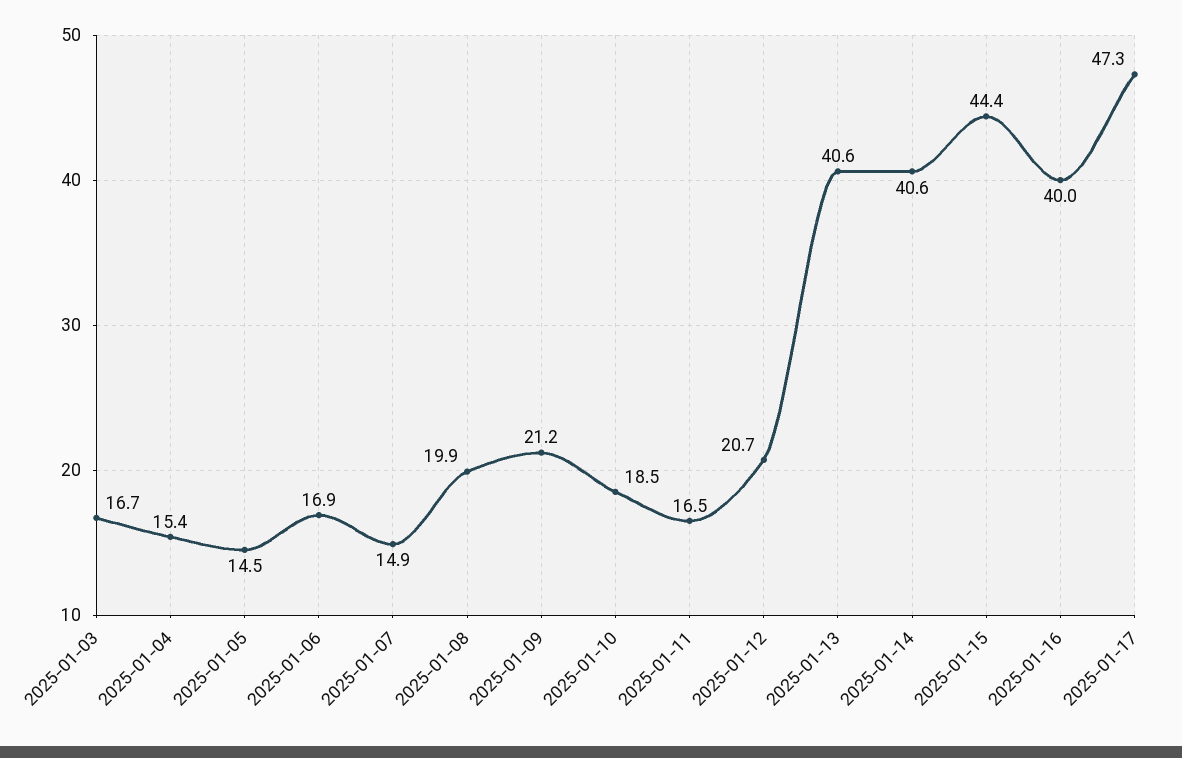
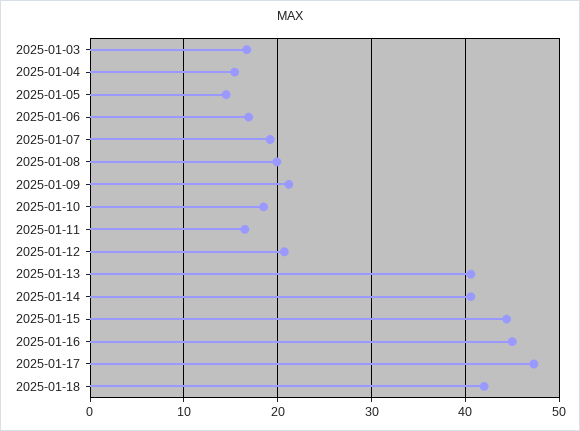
2025-01-07: 14.9 -> 19
2025-01-16: 40 -> 45
2025-01-18: none -> 42

